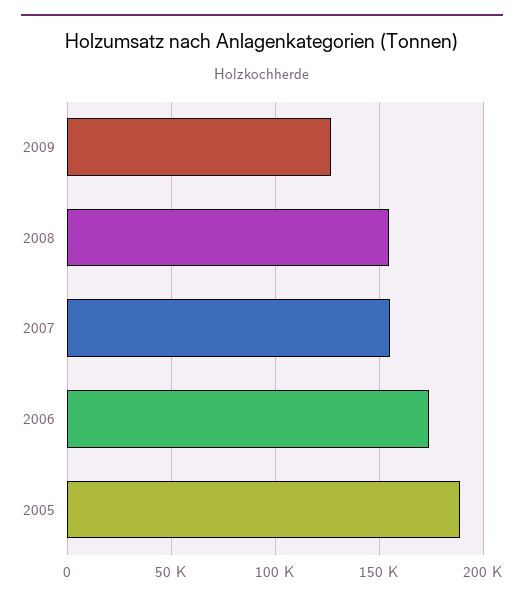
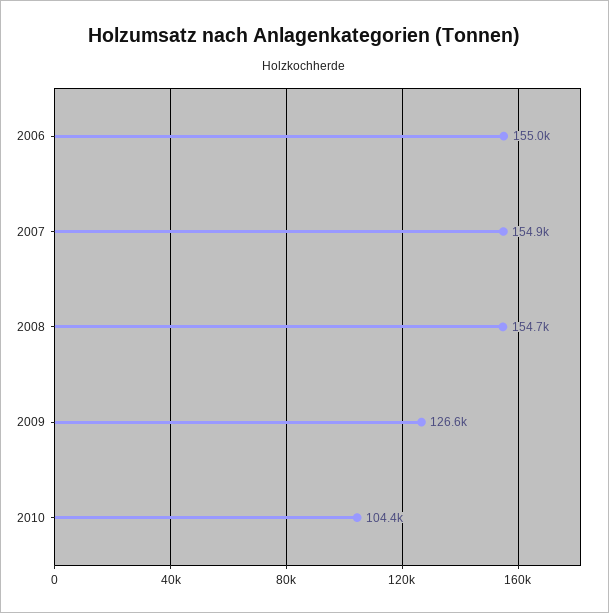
2006: 175000 -> 155000
2005: 190000 -> none
2010: none -> 104400

